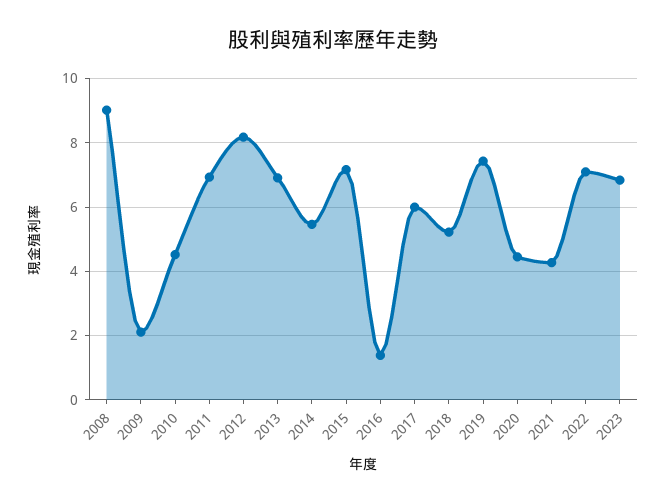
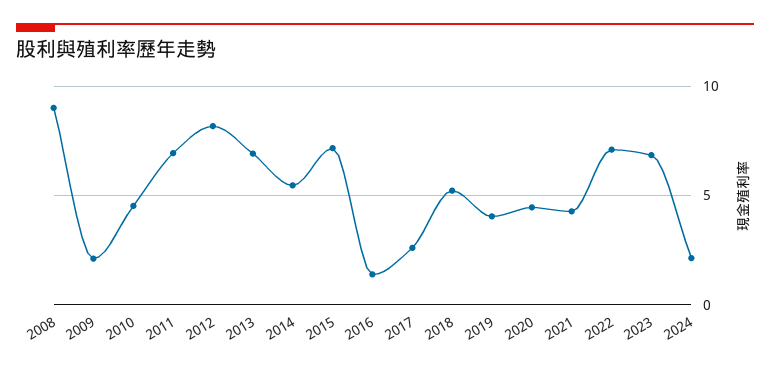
2017: 6 -> 2.5
2019: 7.4 -> 4
2024: none -> 2

